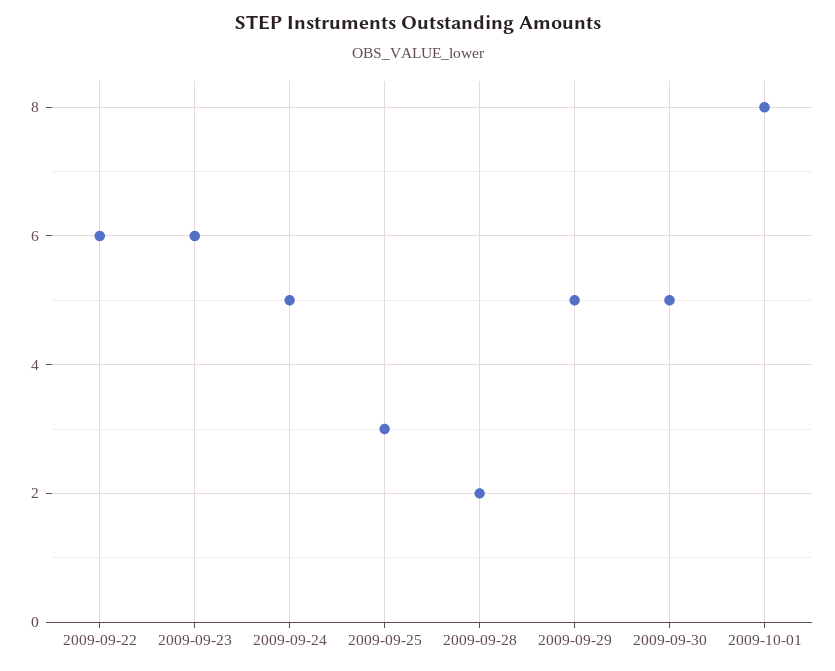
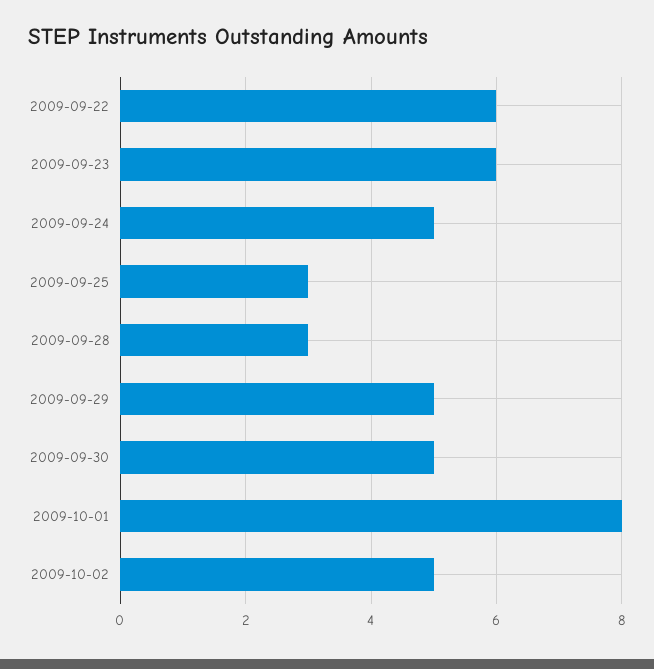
2009-09-28: 2 -> 3
2009-10-02: none -> 5

